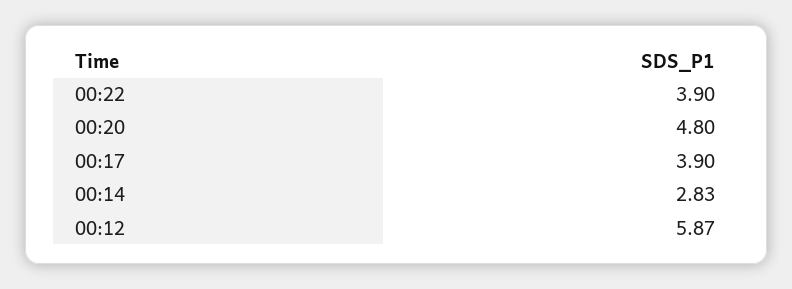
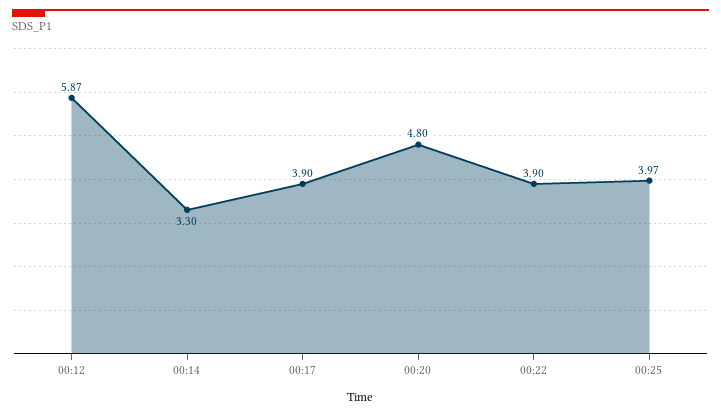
00:14: 2.83 -> 3.3
00:25: none -> 3.97

